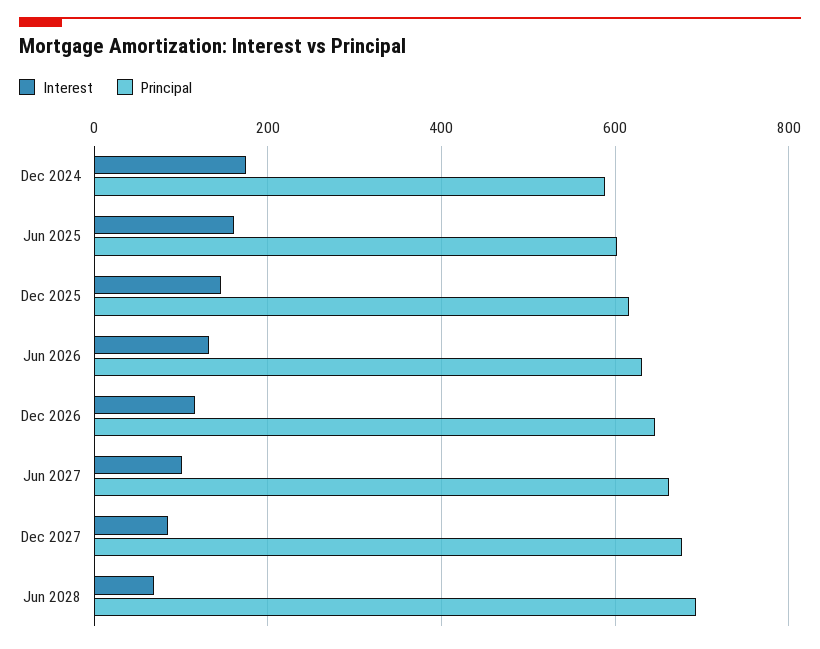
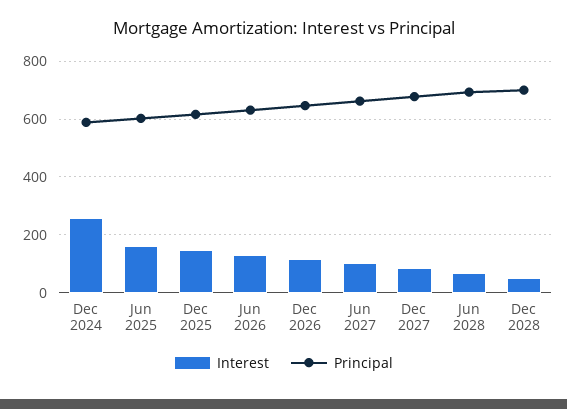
Interest, Dec 2024: 180 -> 250
Interest, Dec 2028: none -> 50
Principal, Dec 2028: none -> 700

